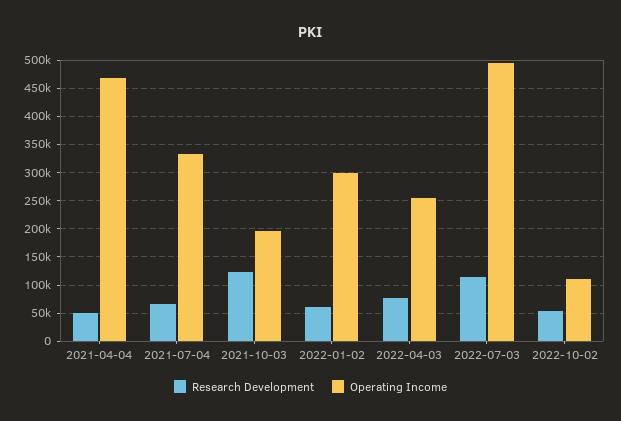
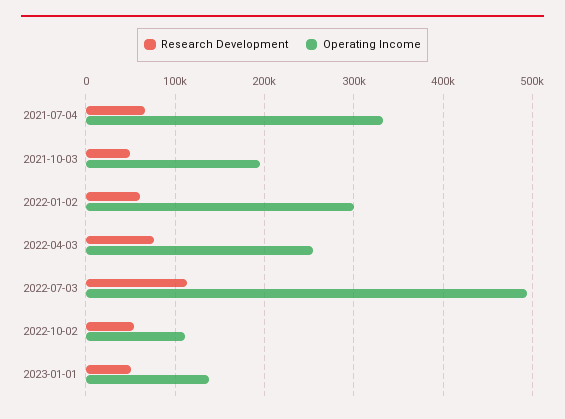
Research Development, 2021-04-04: 50000 -> none
Operating Income, 2021-04-04: 475000 -> none
Research Development, 2021-10-03: 125000 -> 50000
Research Development, 2023-01-01: none -> 50000
Operating Income, 2023-01-01: none -> 140000

